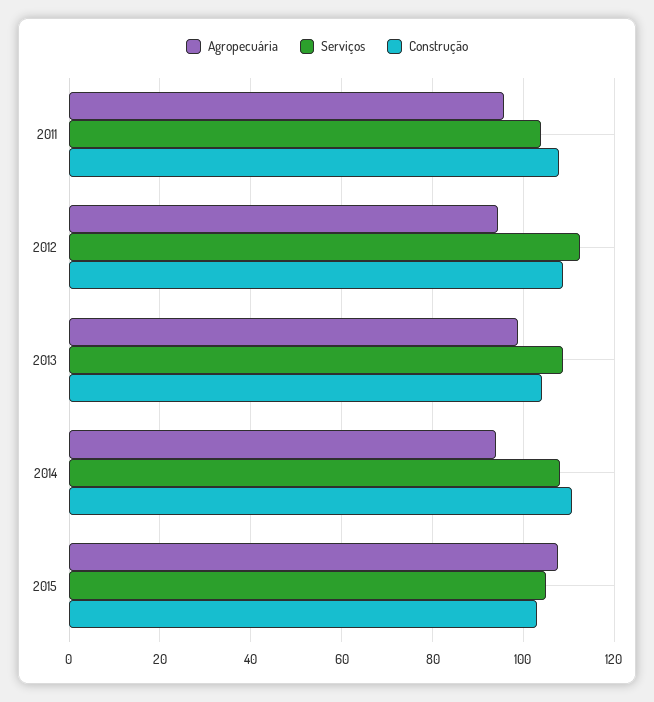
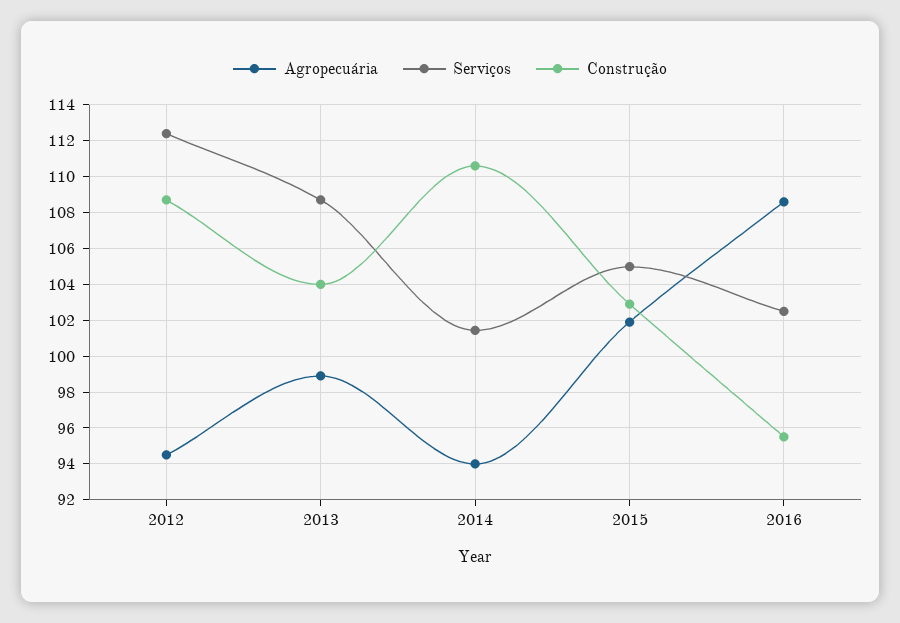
Agropecuária, 2011: 96 -> none
Serviços, 2011: 104 -> none
Construção, 2011: 108 -> none
Serviços, 2014: 108 -> 101.5
Agropecuária, 2015: 108 -> 102
Agropecuária, 2016: none -> 108.5
Serviços, 2016: none -> 102.5
Construção, 2016: none -> 95.5

